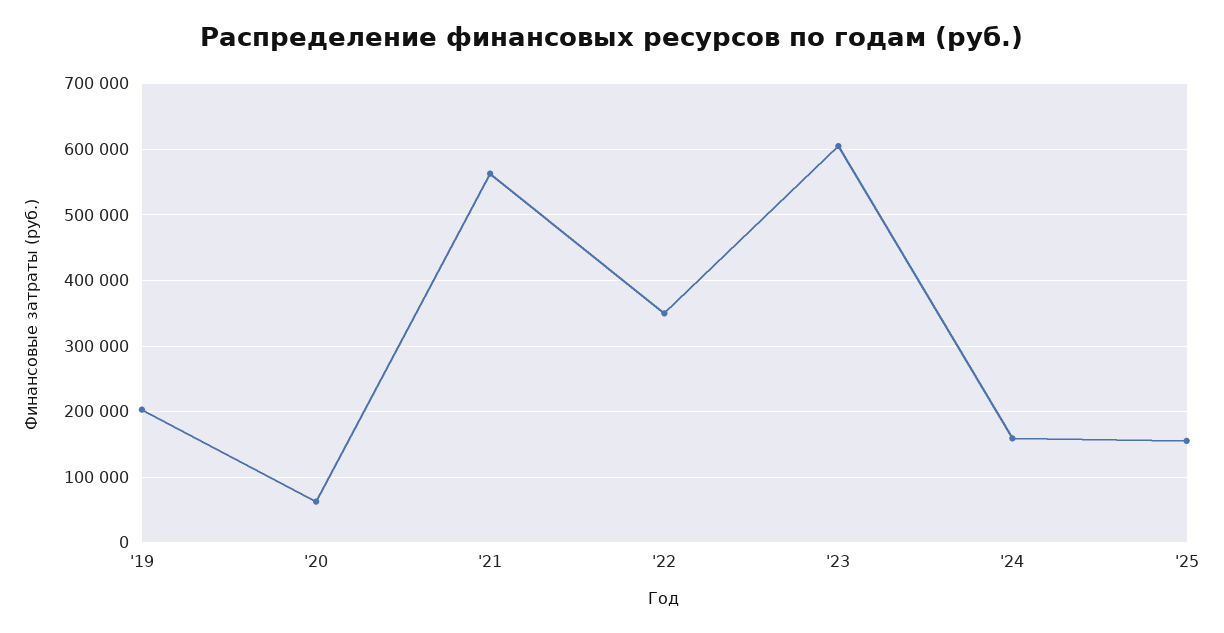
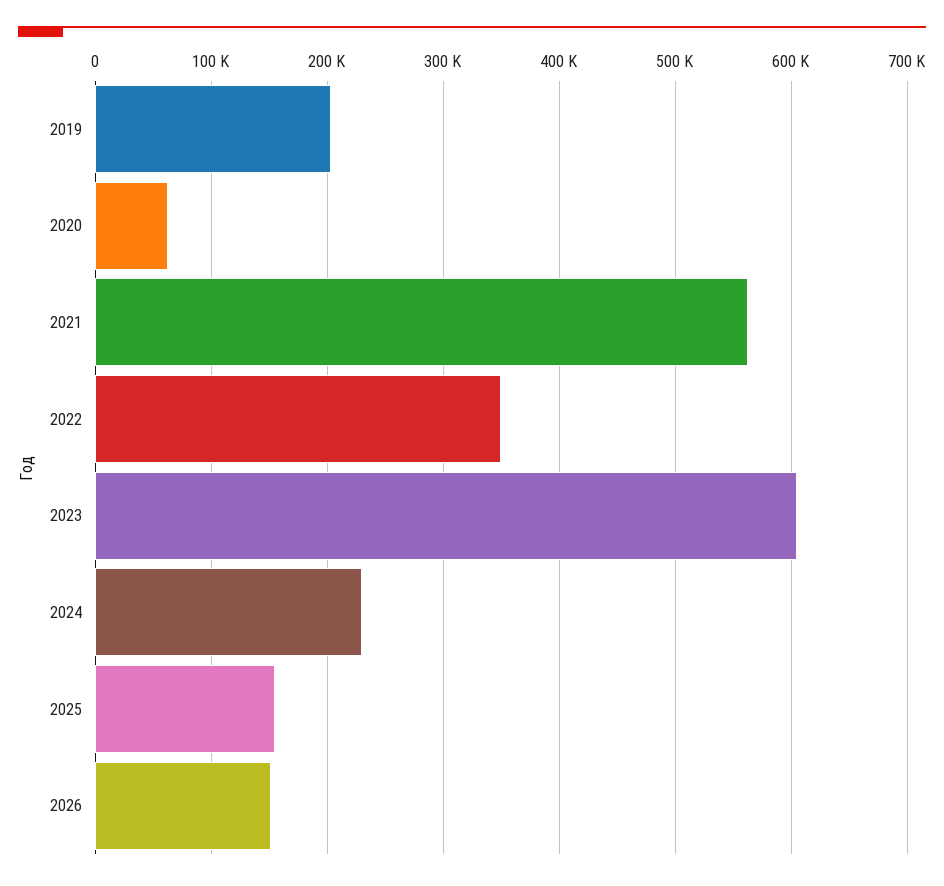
'24: 160000 -> 230000
2026: none -> 150000

